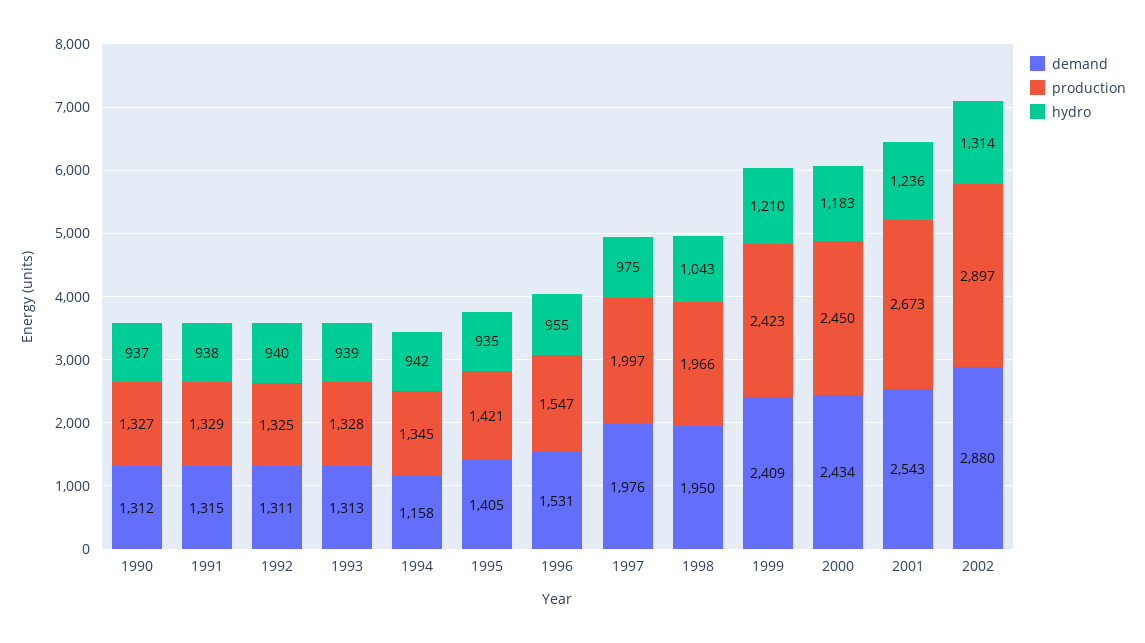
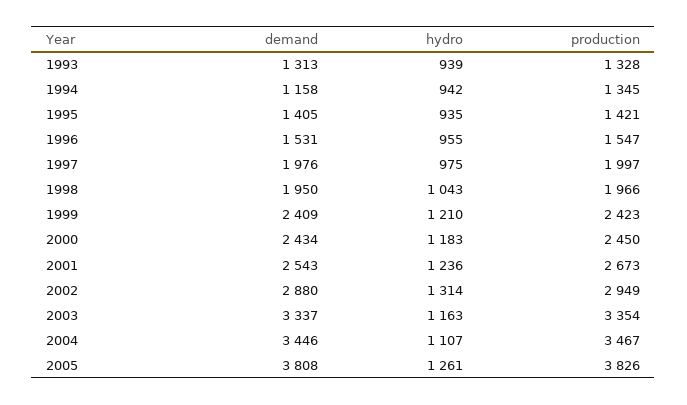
demand, 1990: 1312 -> none
production, 1990: 1327 -> none
hydro, 1990: 937 -> none
demand, 1991: 1315 -> none
production, 1991: 1329 -> none
hydro, 1991: 938 -> none
demand, 1992: 1311 -> none
production, 1992: 1325 -> none
hydro, 1992: 940 -> none
production, 2002: 2897 -> 2949
demand, 2003: none -> 3337
hydro, 2003: none -> 1163
production, 2003: none -> 3354
demand, 2004: none -> 3446
hydro, 2004: none -> 1107
production, 2004: none -> 3467
demand, 2005: none -> 3808
hydro, 2005: none -> 1261
production, 2005: none -> 3826

